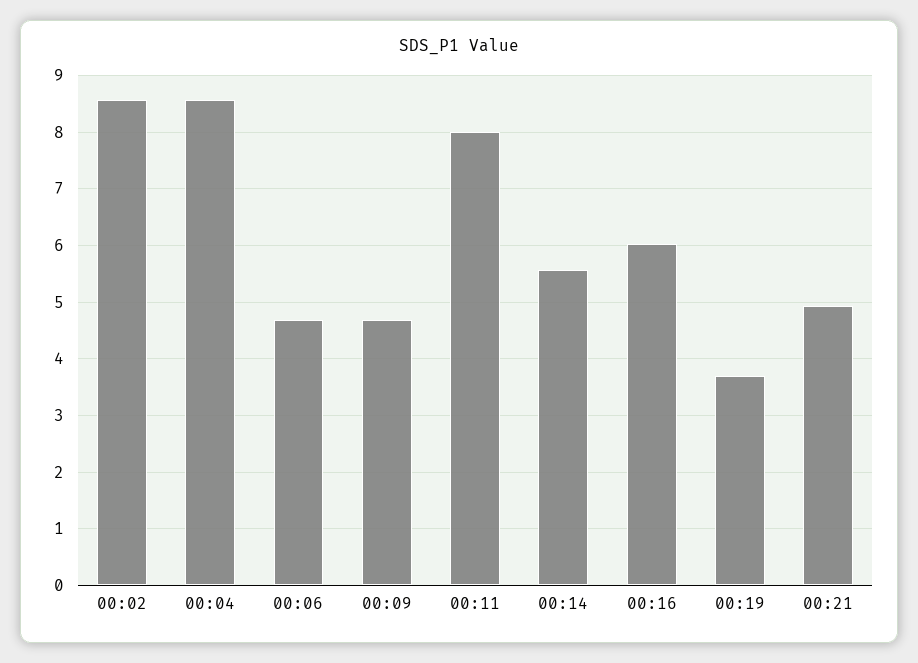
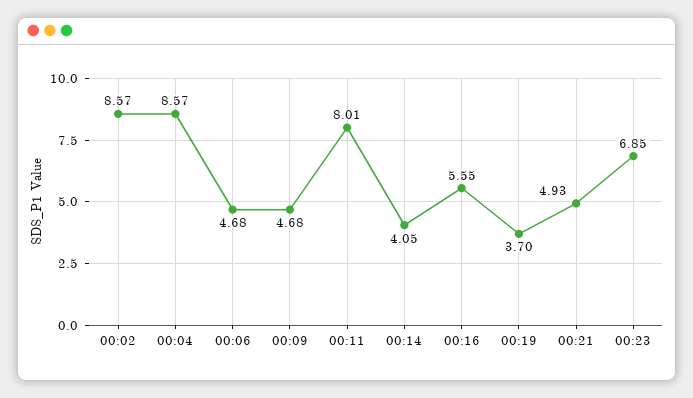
00:14: 5.6 -> 4.05
00:16: 6 -> 5.55
00:23: none -> 6.85

